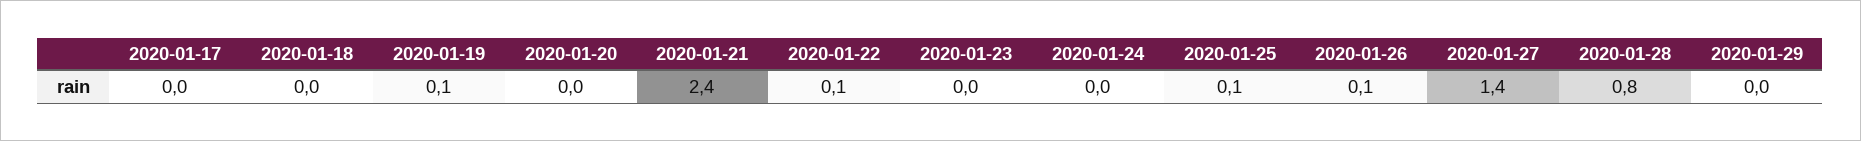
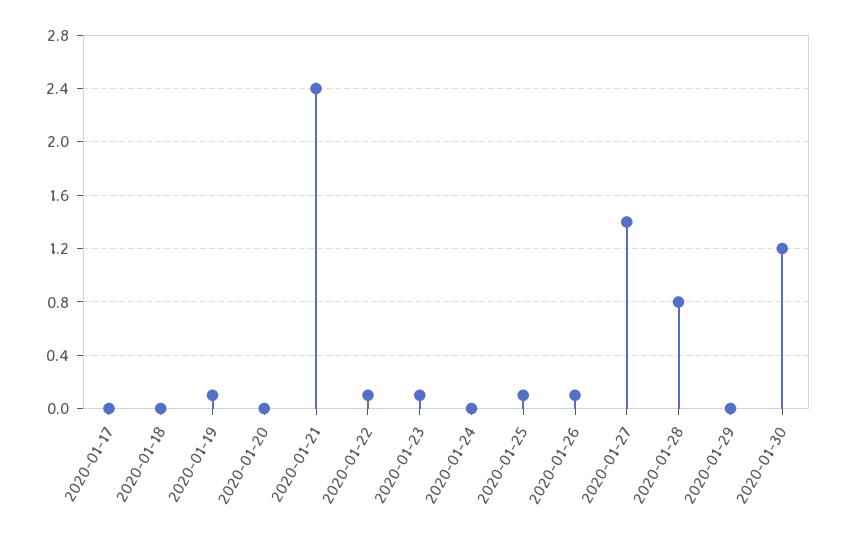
2020-01-23: 0 -> 0.1
2020-01-30: none -> 1.2

